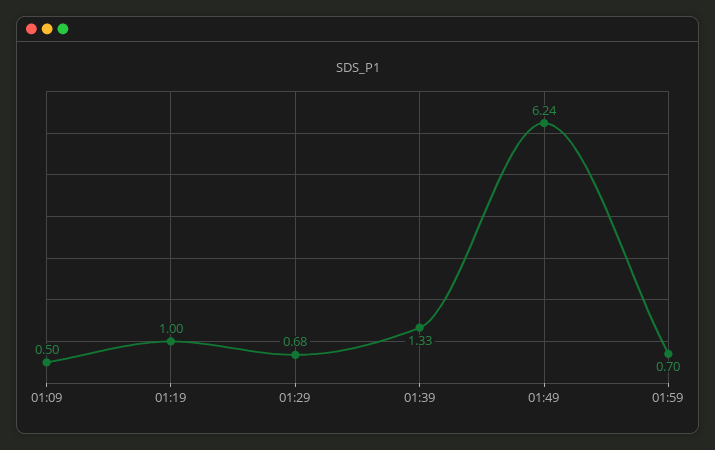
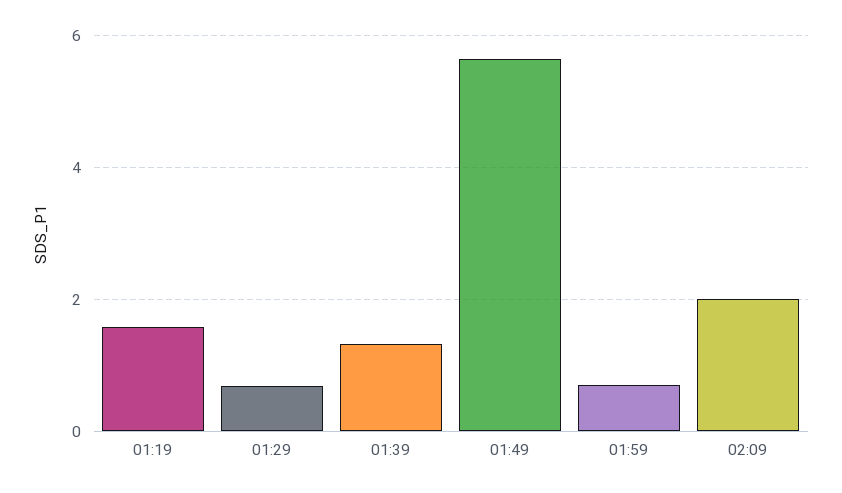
01:09: 0.5 -> none
01:19: 1 -> 1.6
01:49: 6.24 -> 5.6
02:09: none -> 2

